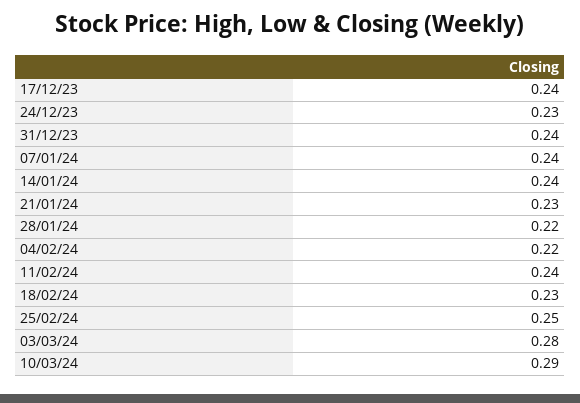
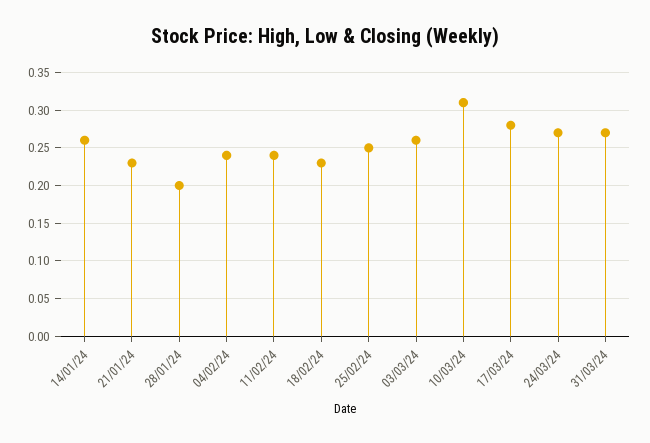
17/12/23: 0.24 -> none
24/12/23: 0.23 -> none
31/12/23: 0.24 -> none
07/01/24: 0.24 -> none
14/01/24: 0.24 -> 0.26
28/01/24: 0.22 -> 0.2
04/02/24: 0.22 -> 0.24
03/03/24: 0.28 -> 0.26
10/03/24: 0.29 -> 0.31
17/03/24: none -> 0.28
24/03/24: none -> 0.27
31/03/24: none -> 0.27

